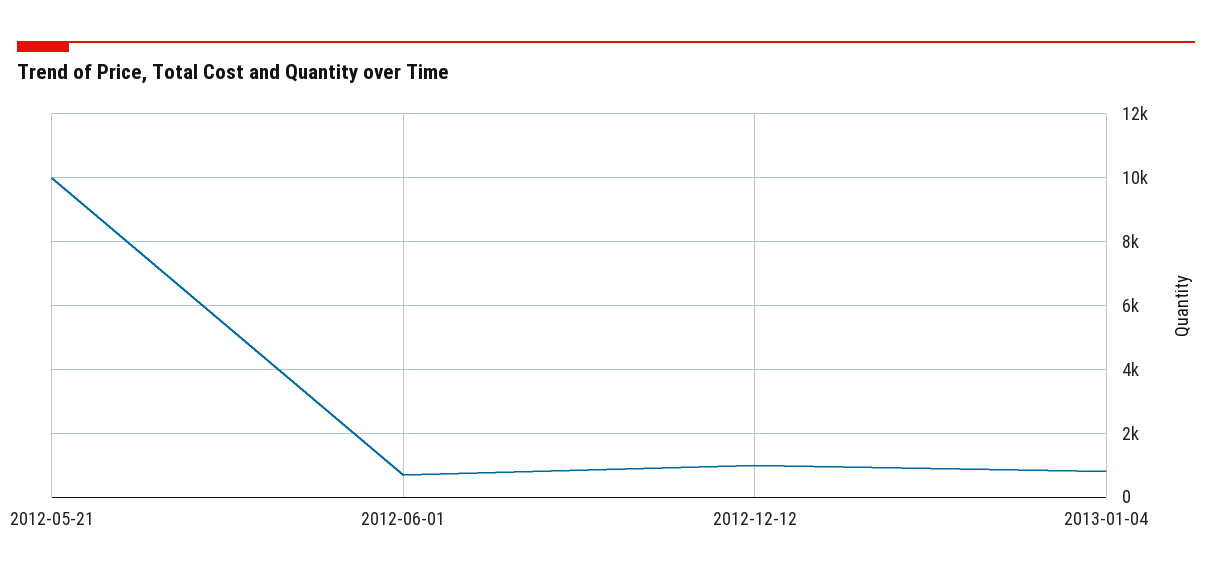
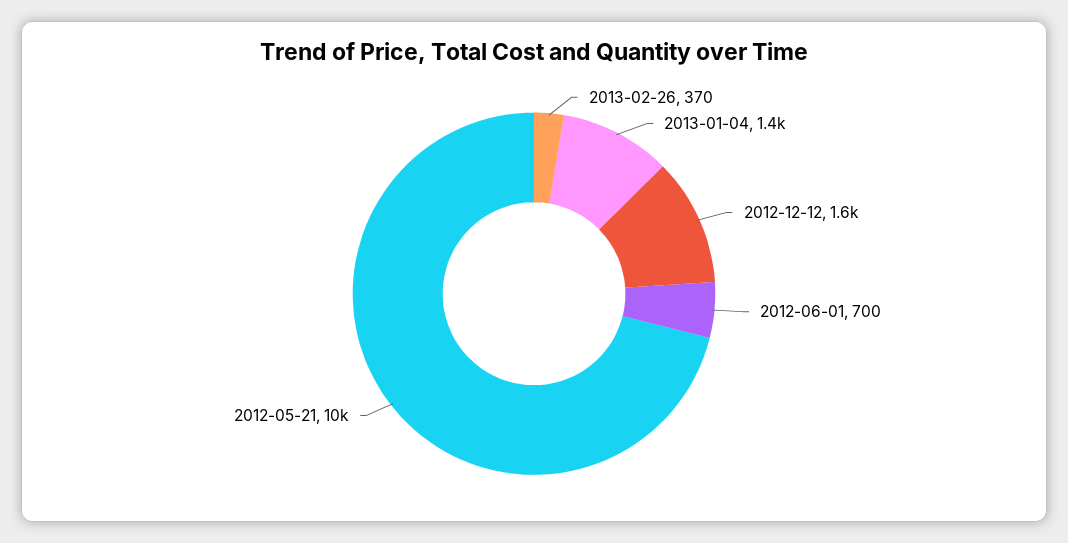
2012-12-12: 1000 -> 1600
2013-01-04: 800 -> 1400
2013-02-26: none -> 370

